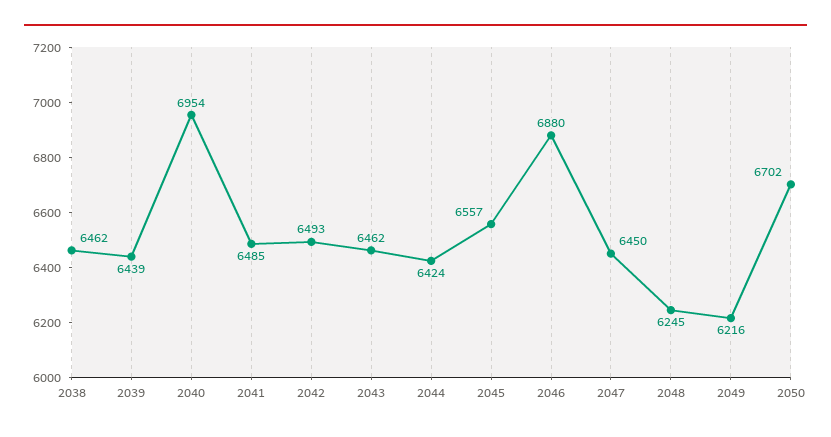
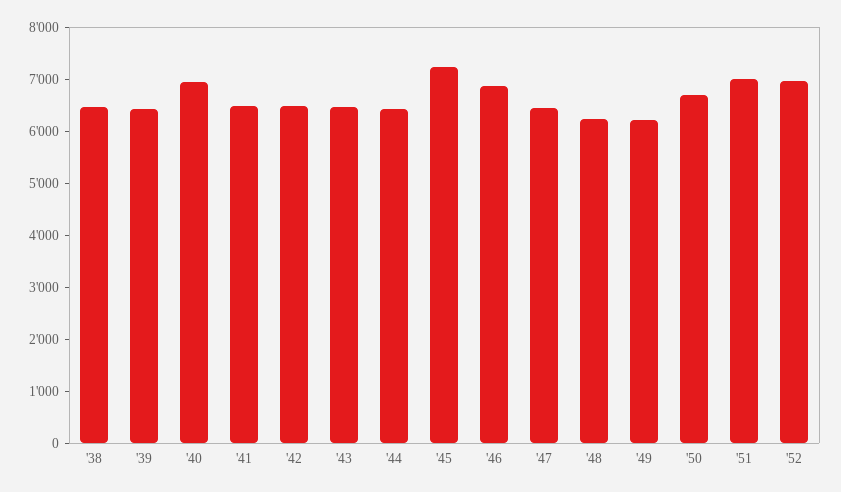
2045: 6557 -> 7200
'51: none -> 7000
'52: none -> 7000

